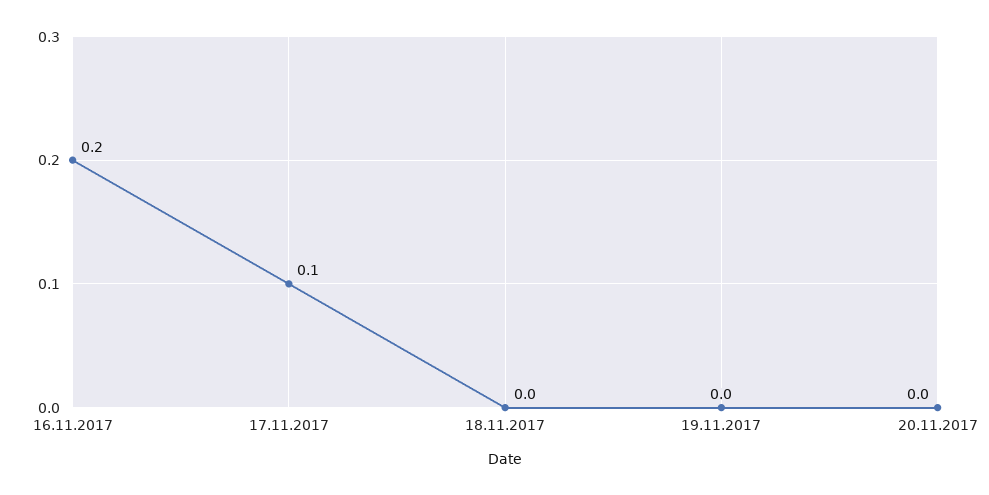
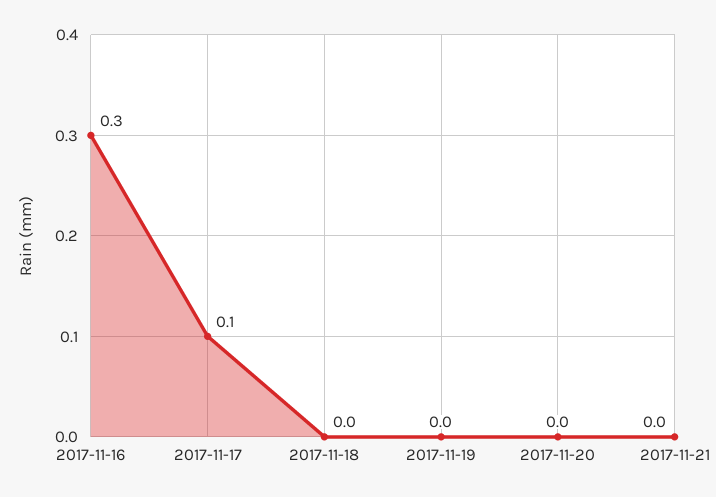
16.11.2017: 0.2 -> 0.3
2017-11-21: none -> 0

